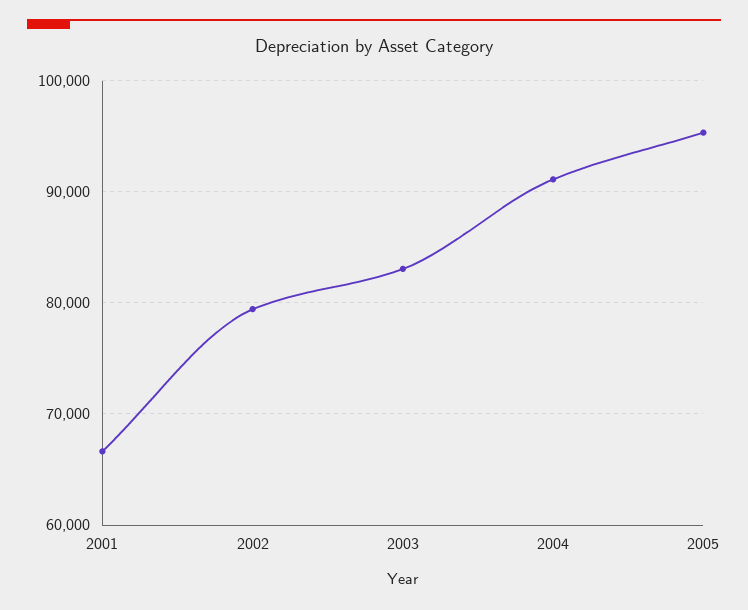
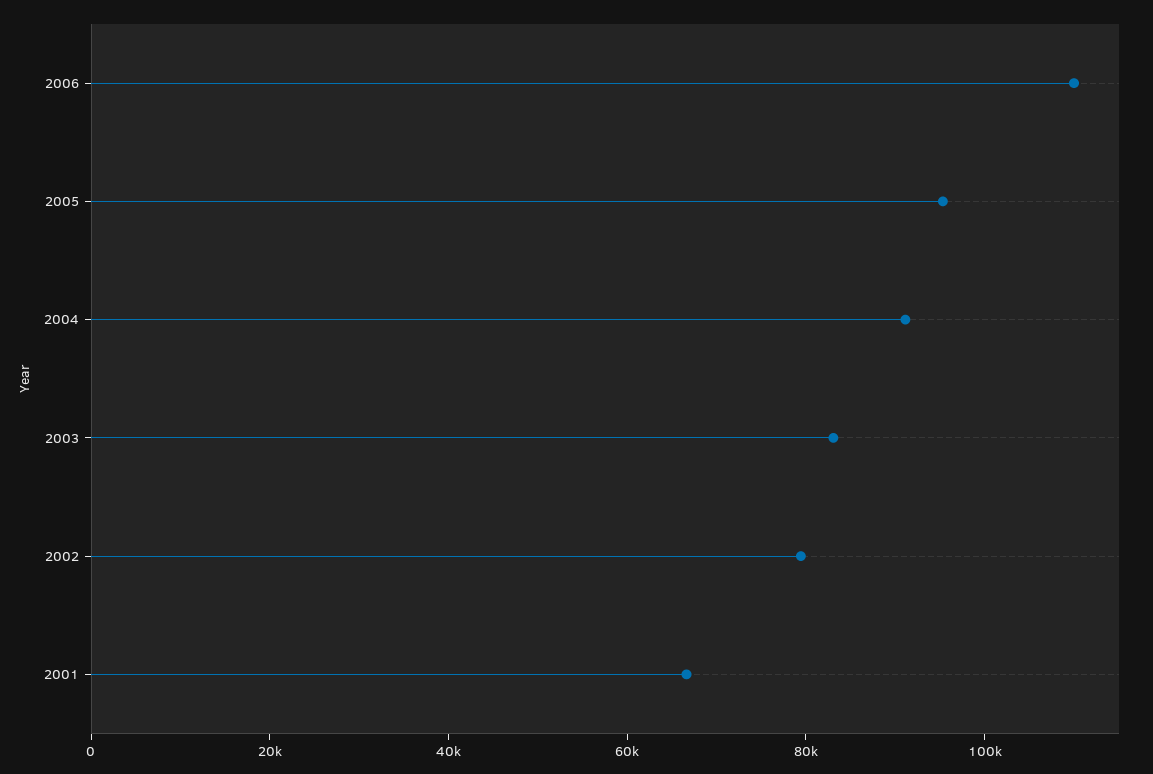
2006: none -> 110000

